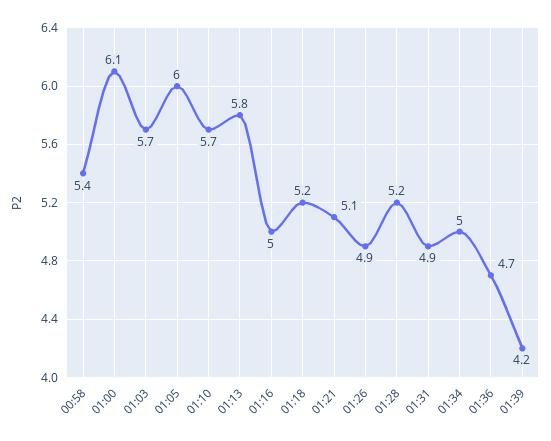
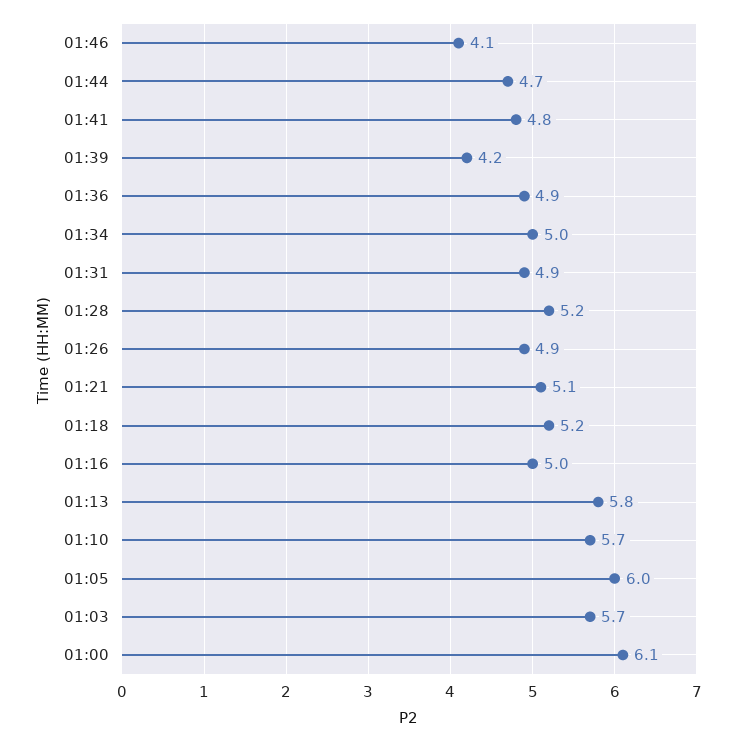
00:58: 5.4 -> none
01:36: 4.7 -> 4.9
01:46: none -> 4.1
01:44: none -> 4.7
01:41: none -> 4.8

